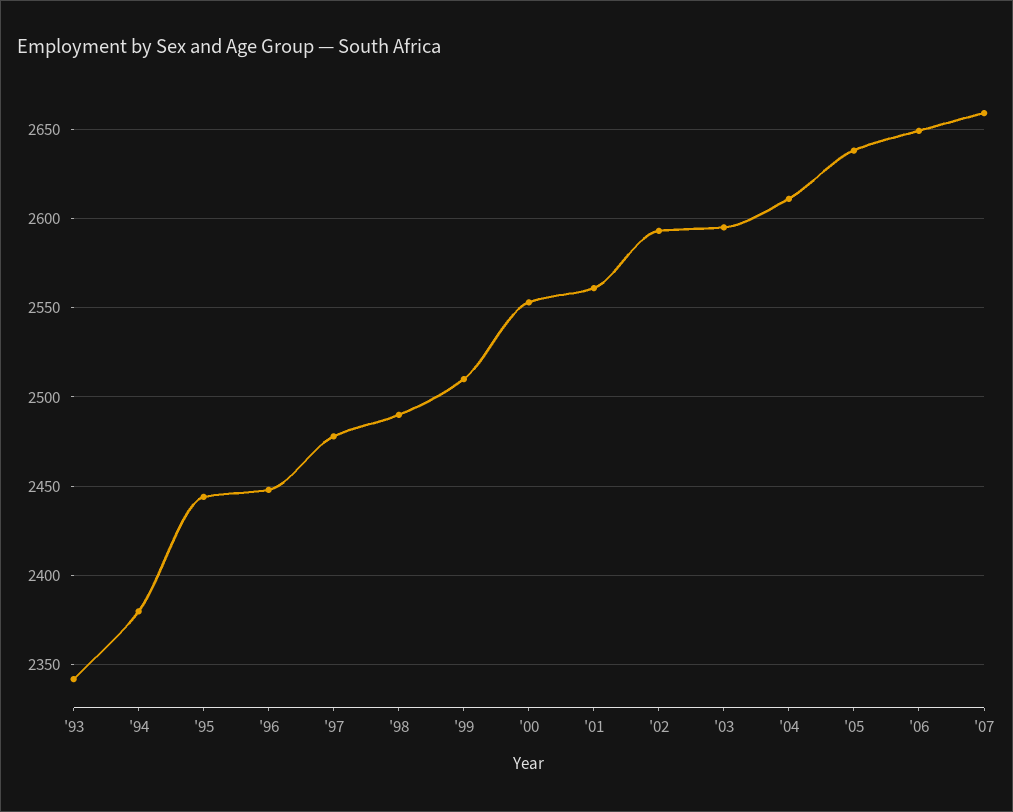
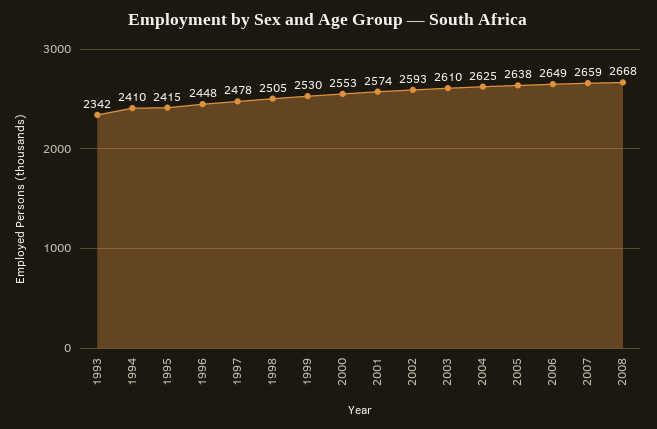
'94: 2380 -> 2410
'95: 2445 -> 2415
'98: 2490 -> 2505
'99: 2510 -> 2530
'01: 2560 -> 2574
'03: 2595 -> 2610
'04: 2610 -> 2625
2008: none -> 2668

